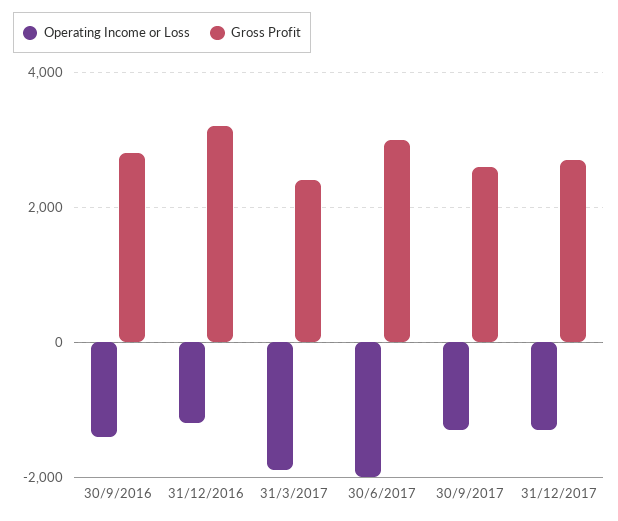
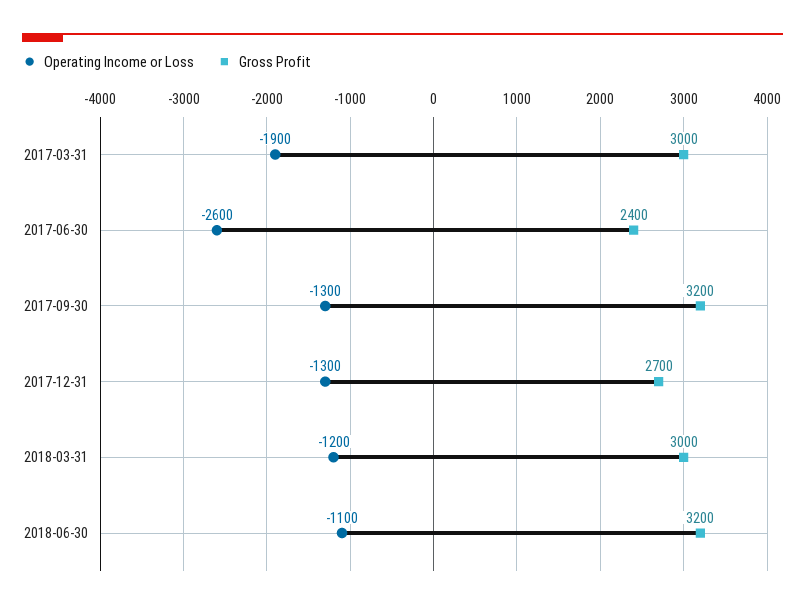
Operating Income or Loss, 30/9/2016: -1400 -> none
Gross Profit, 30/9/2016: 2800 -> none
Operating Income or Loss, 31/12/2016: -1200 -> none
Gross Profit, 31/12/2016: 3200 -> none
Gross Profit, 31/3/2017: 2400 -> 3000
Operating Income or Loss, 30/6/2017: -2000 -> -2600
Gross Profit, 30/6/2017: 3000 -> 2400
Gross Profit, 30/9/2017: 2600 -> 3200
Operating Income or Loss, 2018-03-31: none -> -1200
Gross Profit, 2018-03-31: none -> 3000
Operating Income or Loss, 2018-06-30: none -> -1100
Gross Profit, 2018-06-30: none -> 3200

